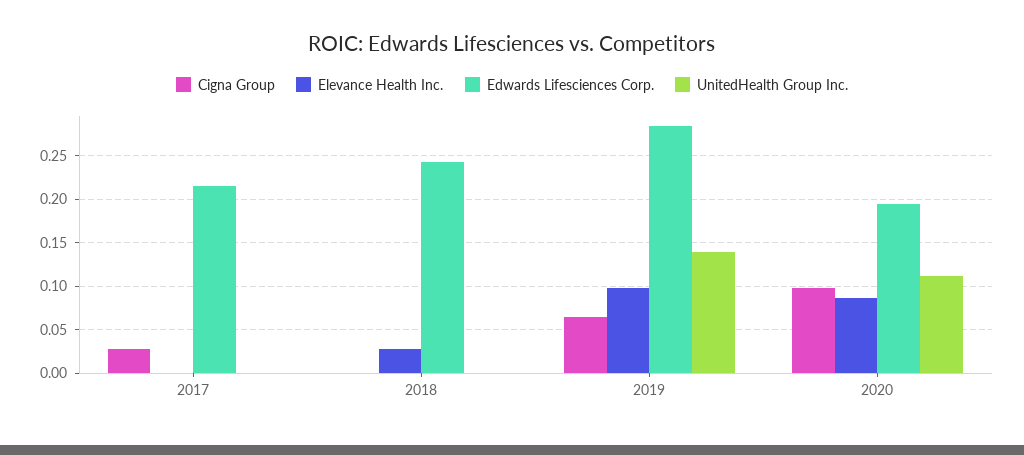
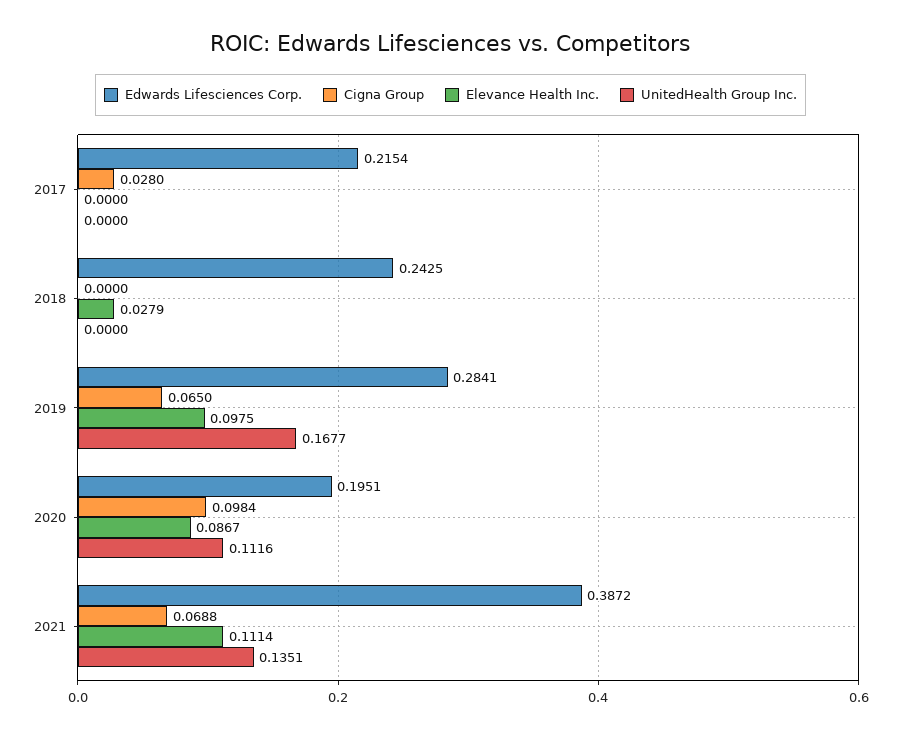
UnitedHealth Group Inc., 2019: 0.14 -> 0.1677
Edwards Lifesciences Corp., 2021: none -> 0.3872
Cigna Group, 2021: none -> 0.0688
Elevance Health Inc., 2021: none -> 0.1114
UnitedHealth Group Inc., 2021: none -> 0.1351

